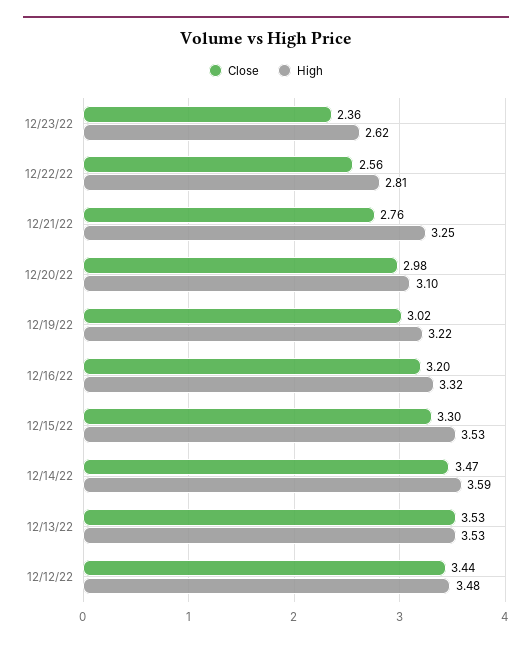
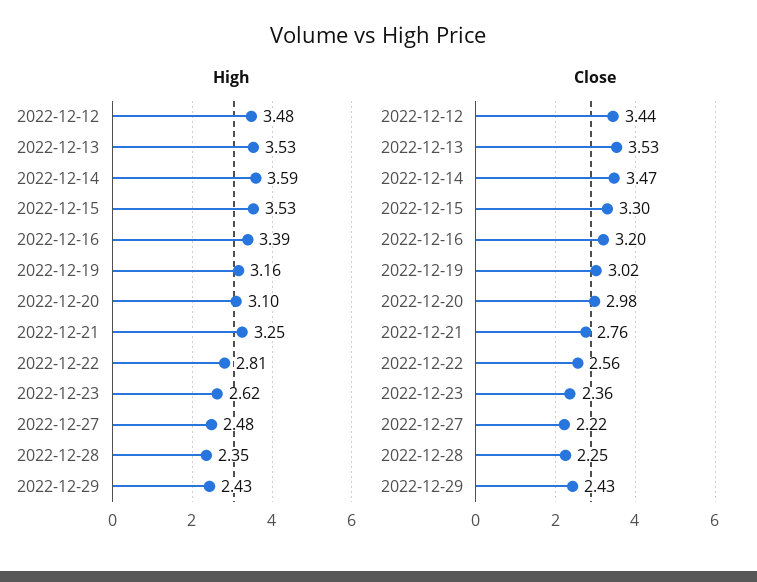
High, 12/19/22: 3.22 -> 3.16
High, 12/16/22: 3.32 -> 3.39
High, 2022-12-27: none -> 2.48
High, 2022-12-28: none -> 2.35
High, 2022-12-29: none -> 2.43
Close, 2022-12-27: none -> 2.22
Close, 2022-12-28: none -> 2.25
Close, 2022-12-29: none -> 2.43

